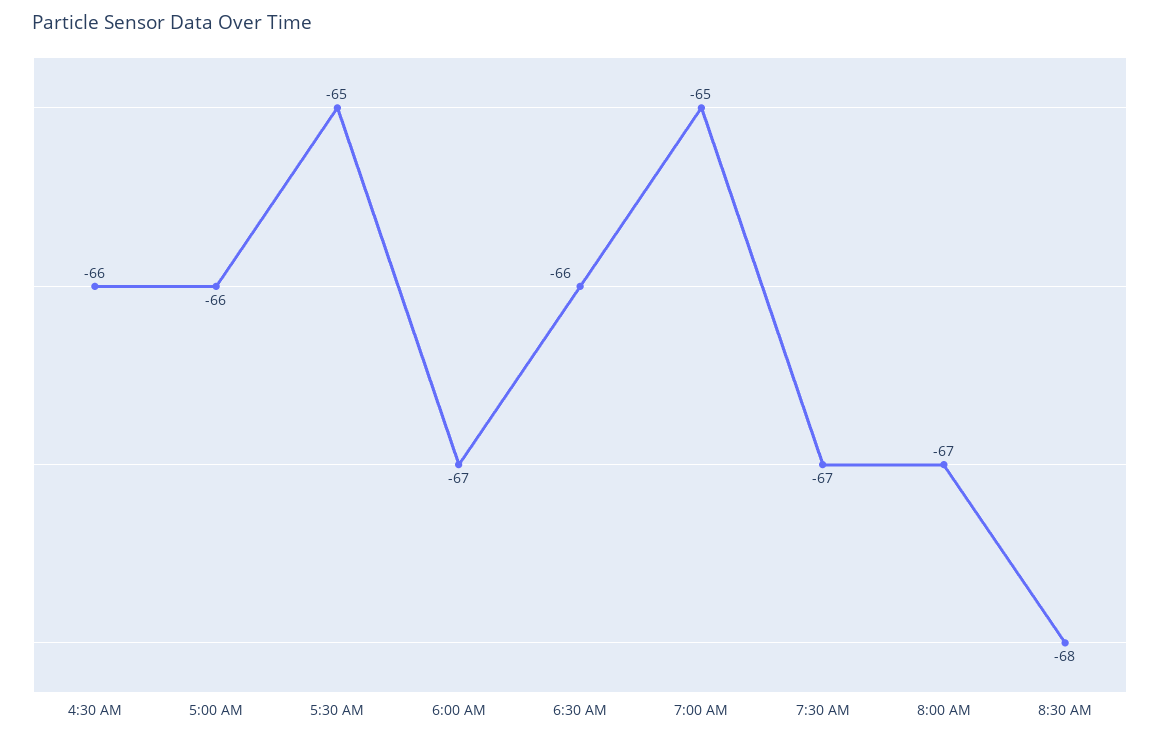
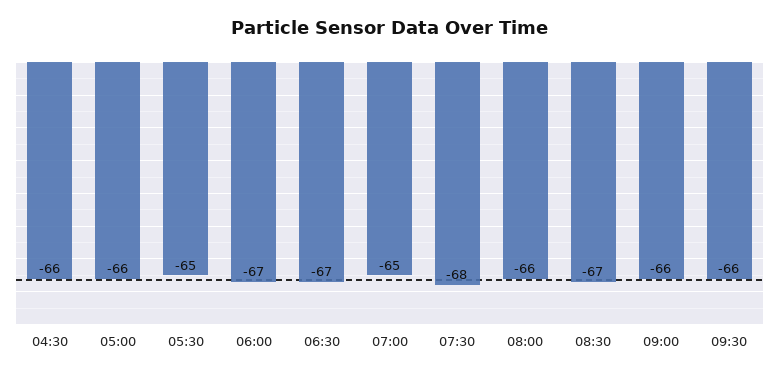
6:30 AM: -66 -> -67
7:30 AM: -67 -> -68
8:00 AM: -67 -> -66
8:30 AM: -68 -> -67
09:00: none -> -66
09:30: none -> -66

